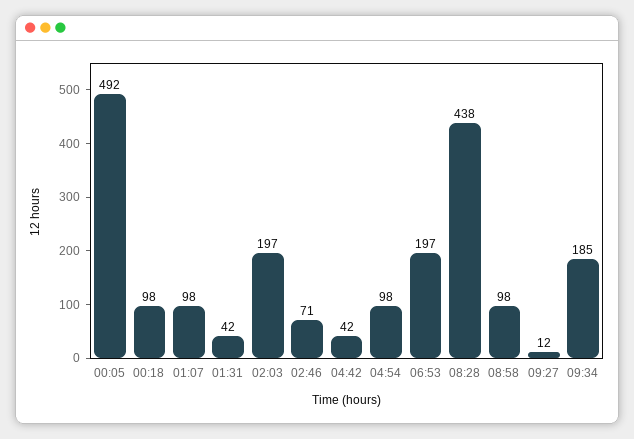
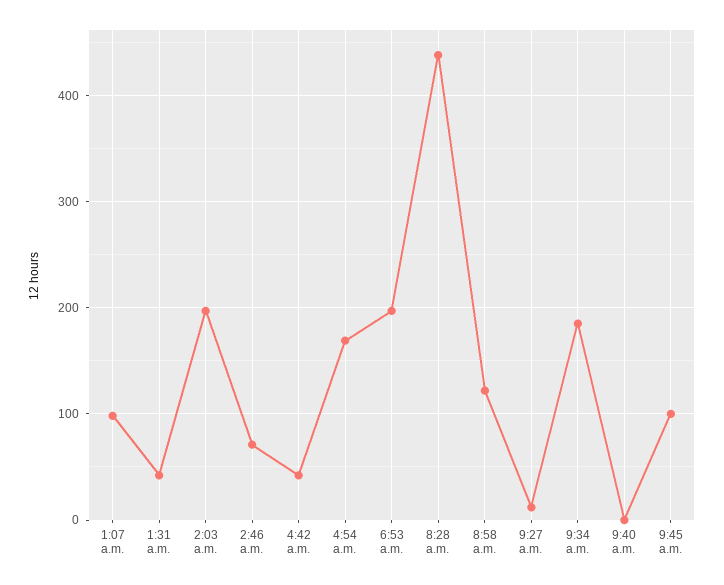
00:05: 492 -> none
00:18: 98 -> none
04:54: 98 -> 170
08:58: 98 -> 120
9:40 a.m.: none -> 0
9:45 a.m.: none -> 100

